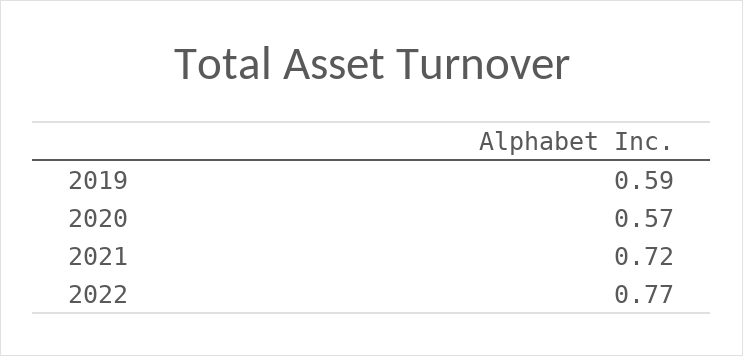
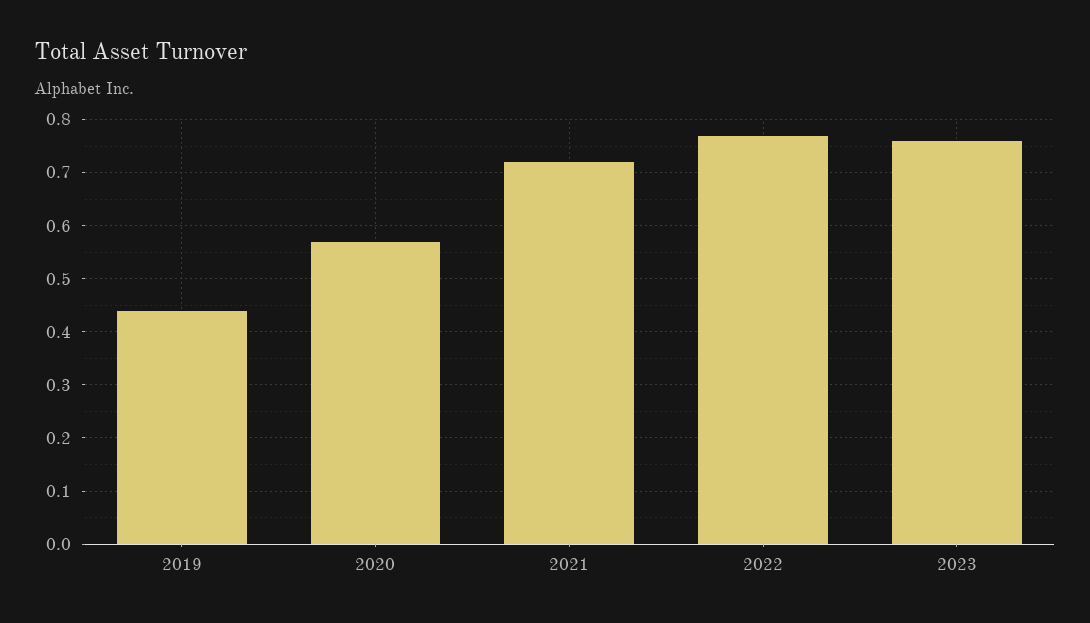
2019: 0.59 -> 0.45
2023: none -> 0.75

